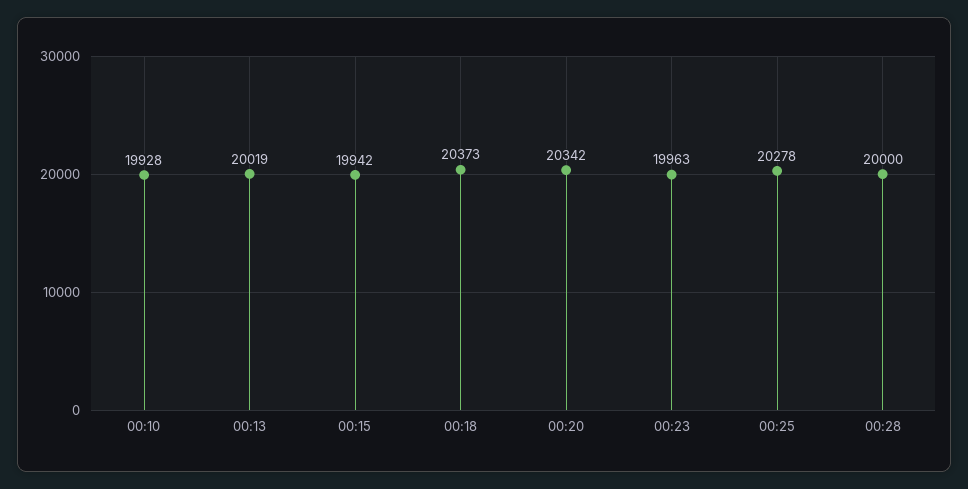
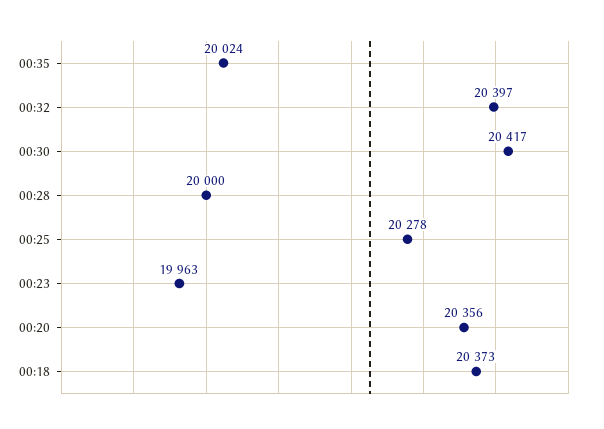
00:10: 19928 -> none
00:13: 20019 -> none
00:15: 19942 -> none
00:20: 20342 -> 20356
00:35: none -> 20024
00:32: none -> 20397
00:30: none -> 20417

